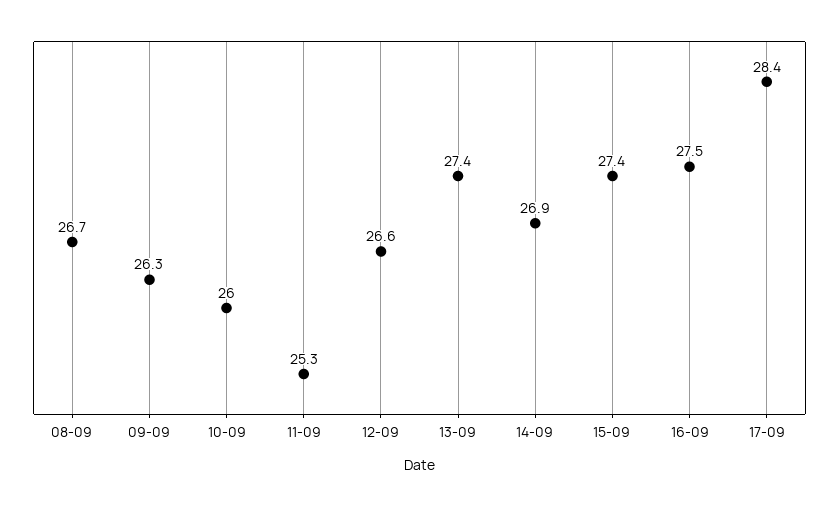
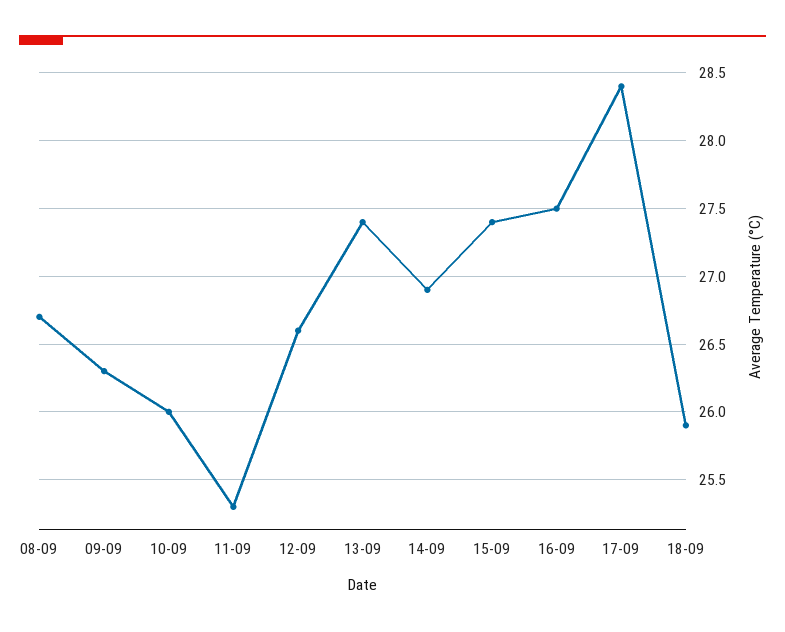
18-09: none -> 25.9

